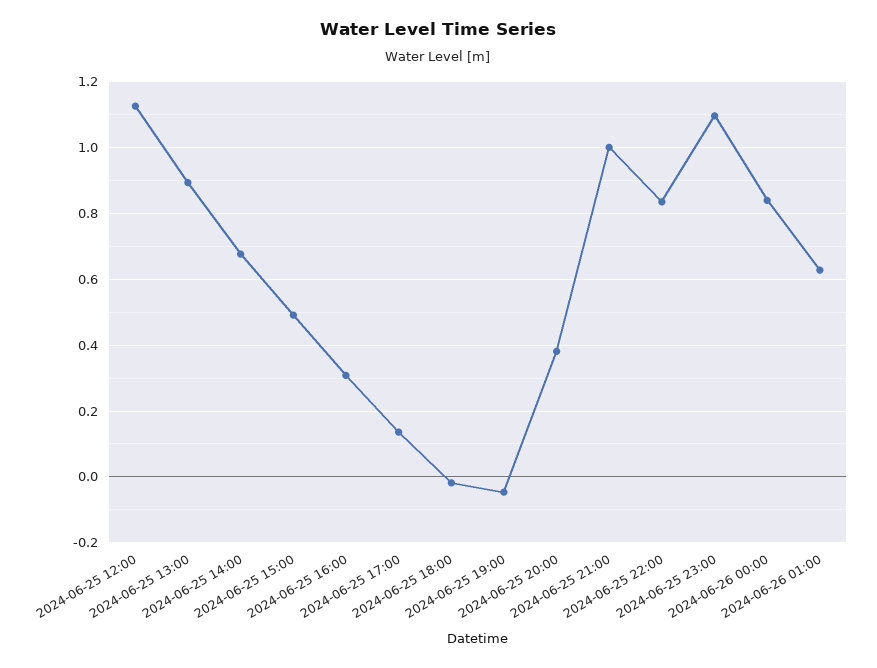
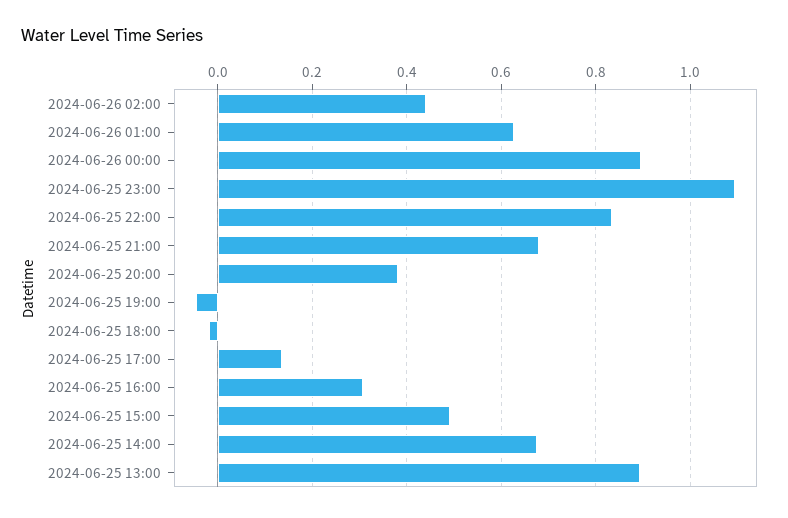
2024-06-25 12:00: 1.12 -> none
2024-06-25 21:00: 1 -> 0.68
2024-06-26 00:00: 0.84 -> 0.9
2024-06-26 02:00: none -> 0.44

